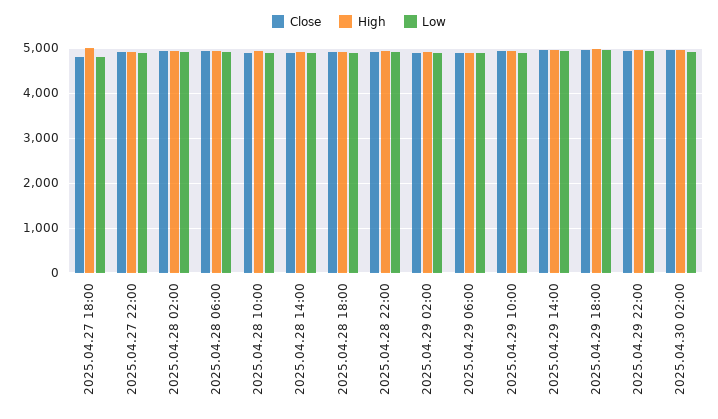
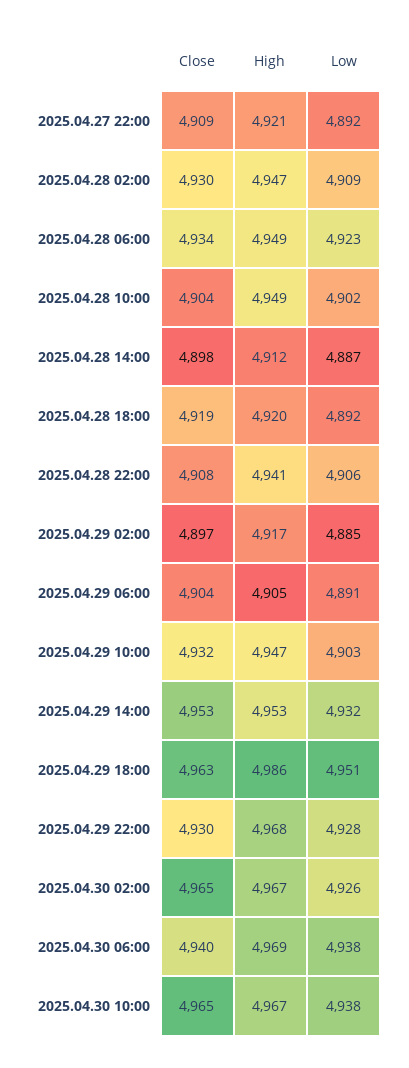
Close, 2025.04.27 18:00: 4800 -> none
High, 2025.04.27 18:00: 5000 -> none
Low, 2025.04.27 18:00: 4800 -> none
Close, 2025.04.30 06:00: none -> 4940
High, 2025.04.30 06:00: none -> 4969
Low, 2025.04.30 06:00: none -> 4938
Close, 2025.04.30 10:00: none -> 4965
High, 2025.04.30 10:00: none -> 4967
Low, 2025.04.30 10:00: none -> 4938

